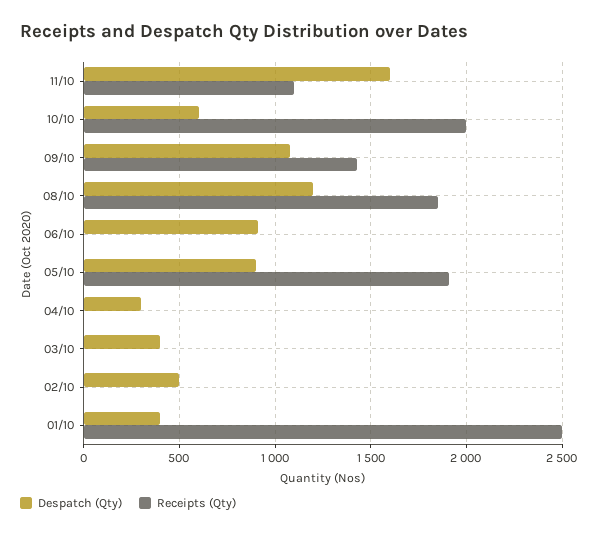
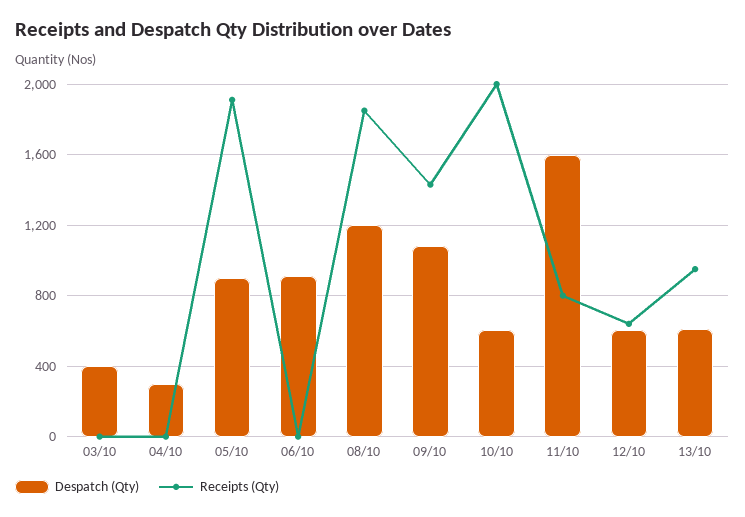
Receipts (Qty), 11/10: 1100 -> 800
Despatch (Qty), 02/10: 500 -> none
Receipts (Qty), 02/10: 0 -> none
Despatch (Qty), 01/10: 400 -> none
Receipts (Qty), 01/10: 2500 -> none
Despatch (Qty), 12/10: none -> 600
Receipts (Qty), 12/10: none -> 650
Despatch (Qty), 13/10: none -> 600
Receipts (Qty), 13/10: none -> 950

